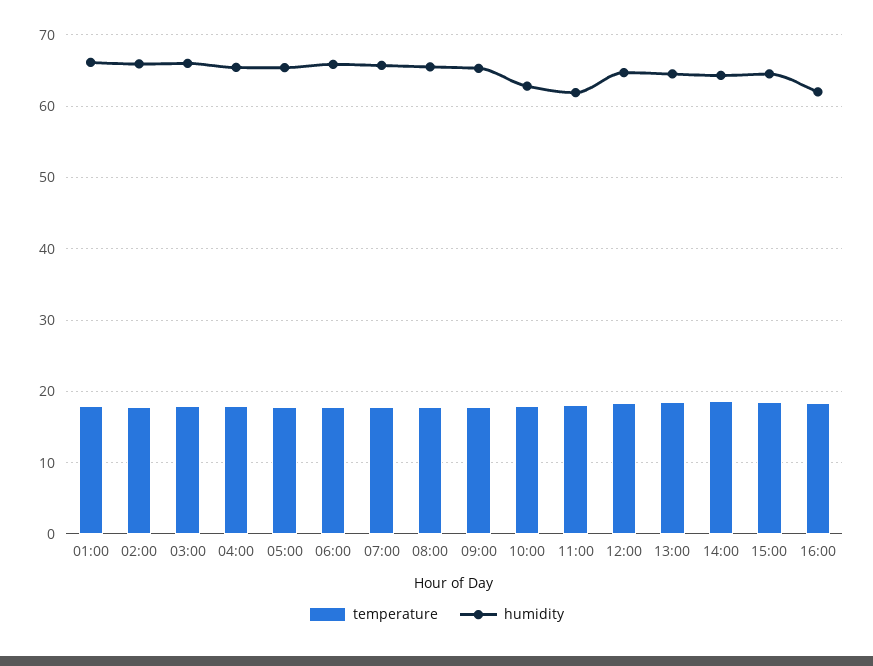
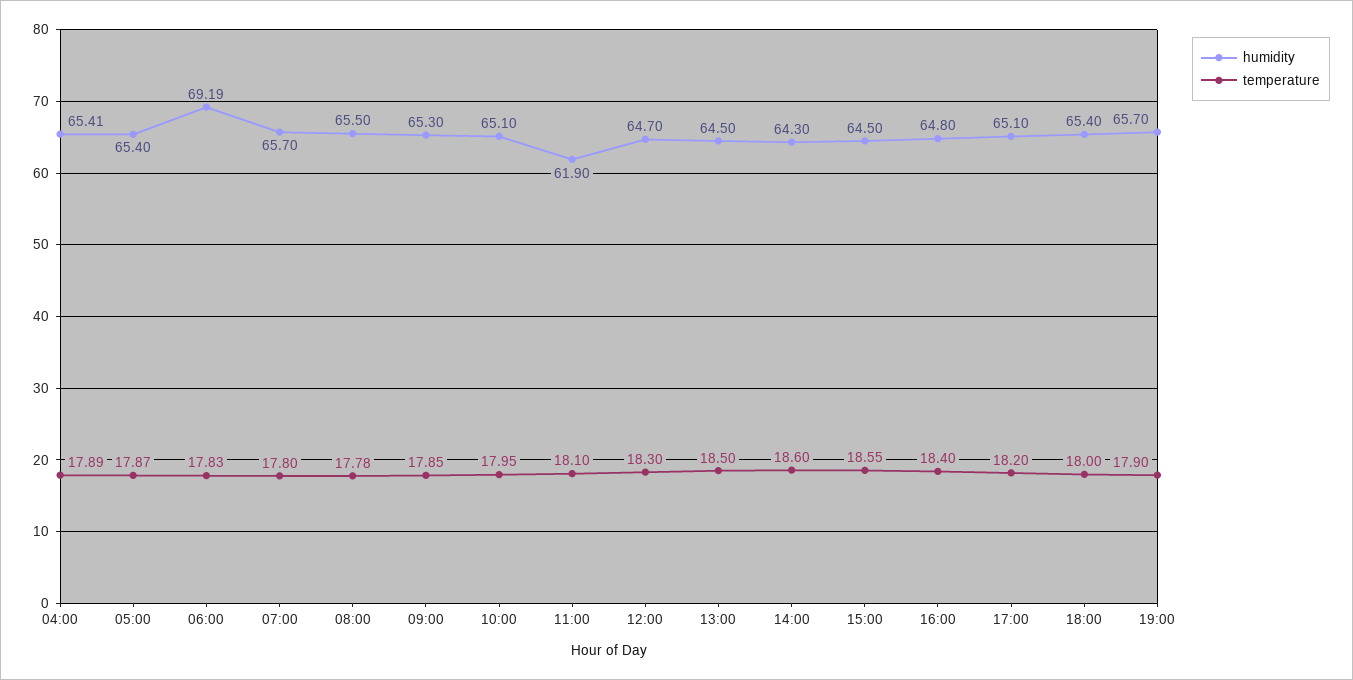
temperature, 01:00: 18 -> none
humidity, 01:00: 66 -> none
temperature, 02:00: 18 -> none
humidity, 02:00: 66 -> none
temperature, 03:00: 18 -> none
humidity, 03:00: 66 -> none
humidity, 06:00: 66 -> 69.19
humidity, 10:00: 63 -> 65.1
humidity, 16:00: 62 -> 64.8
humidity, 17:00: none -> 65.1
temperature, 17:00: none -> 18.2
humidity, 18:00: none -> 65.4
temperature, 18:00: none -> 18
humidity, 19:00: none -> 65.7
temperature, 19:00: none -> 17.9

